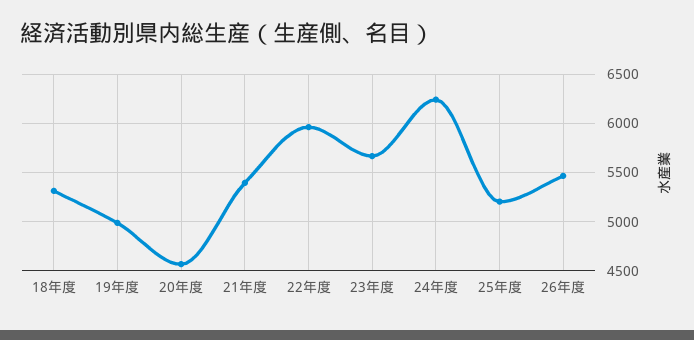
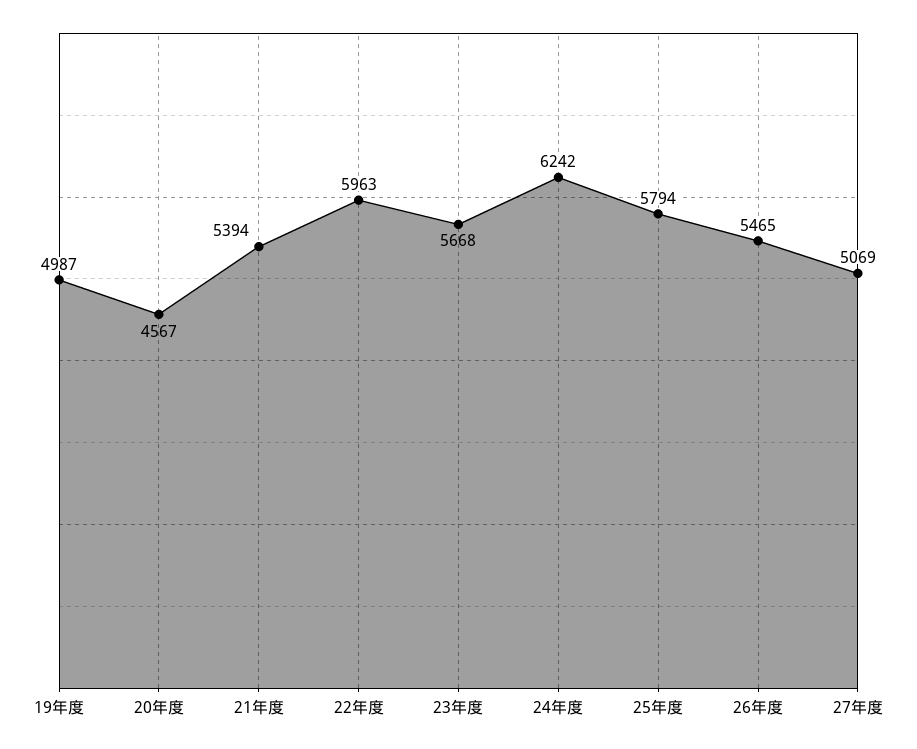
18年度: 5300 -> none
25年度: 5200 -> 5794
27年度: none -> 5069

